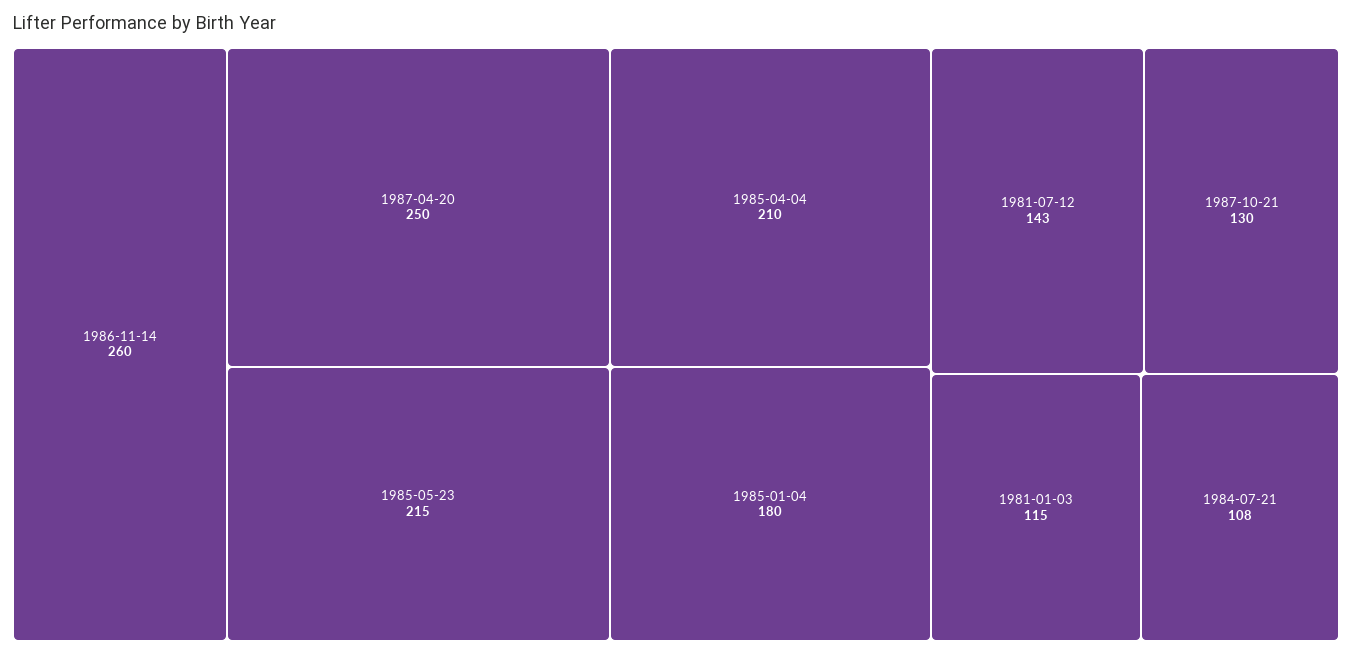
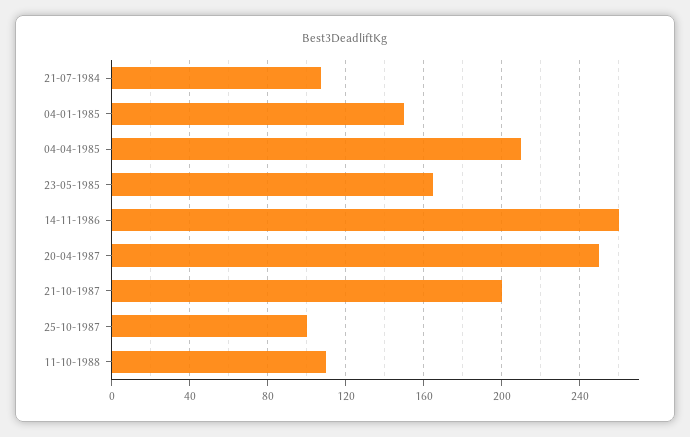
1985-05-23: 215 -> 165
1985-01-04: 180 -> 150
1981-07-12: 143 -> none
1987-10-21: 130 -> 200
1981-01-03: 115 -> none
25-10-1987: none -> 100
11-10-1988: none -> 110

